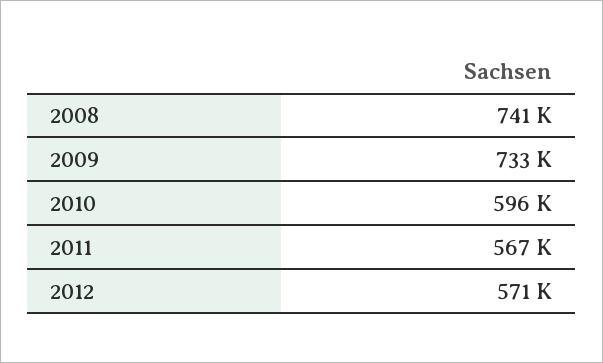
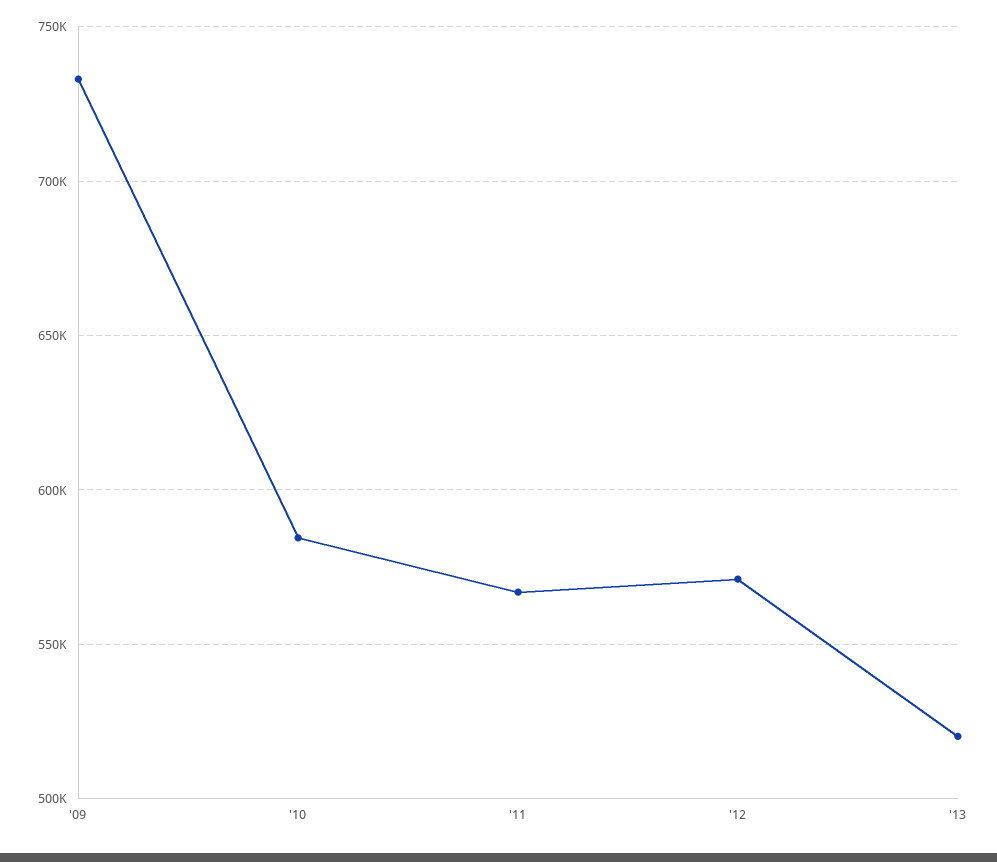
2008: 741000 -> none
2010: 596000 -> 585000
'13: none -> 520000

